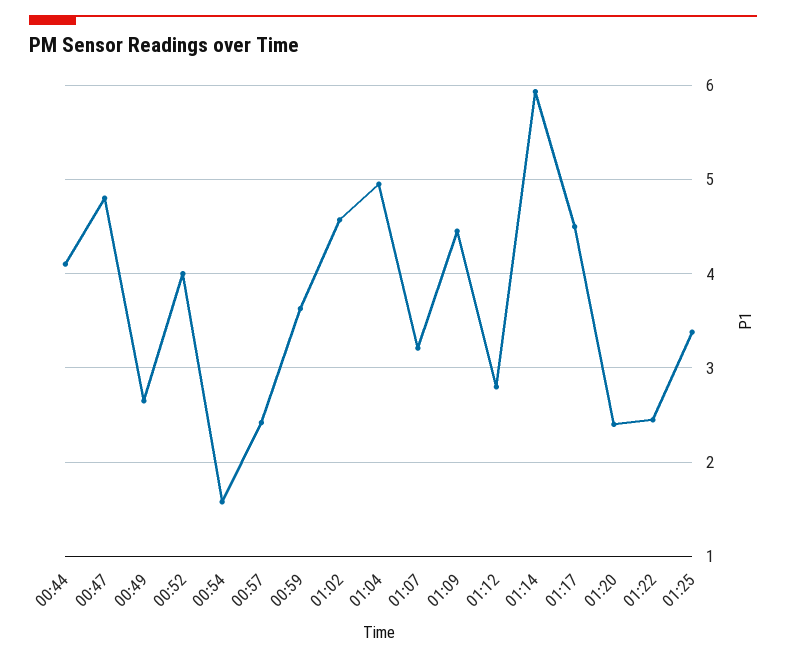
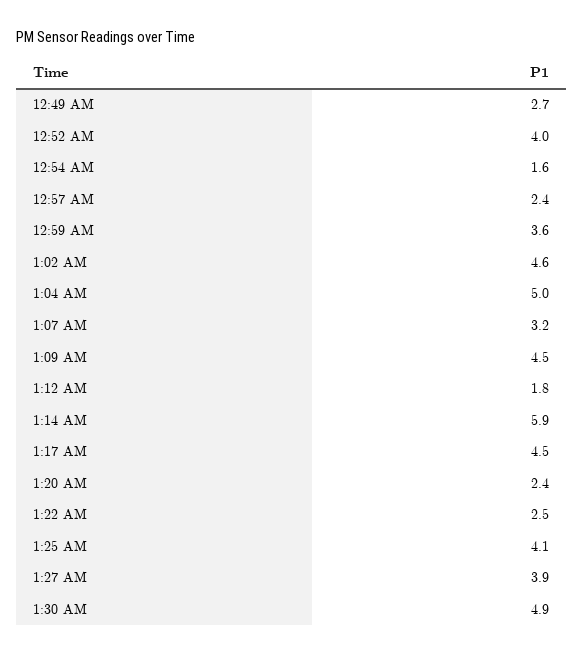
00:44: 4.1 -> none
00:47: 4.8 -> none
01:12: 2.8 -> 1.8
01:25: 3.4 -> 4.1
1:27 AM: none -> 3.9
1:30 AM: none -> 4.9

